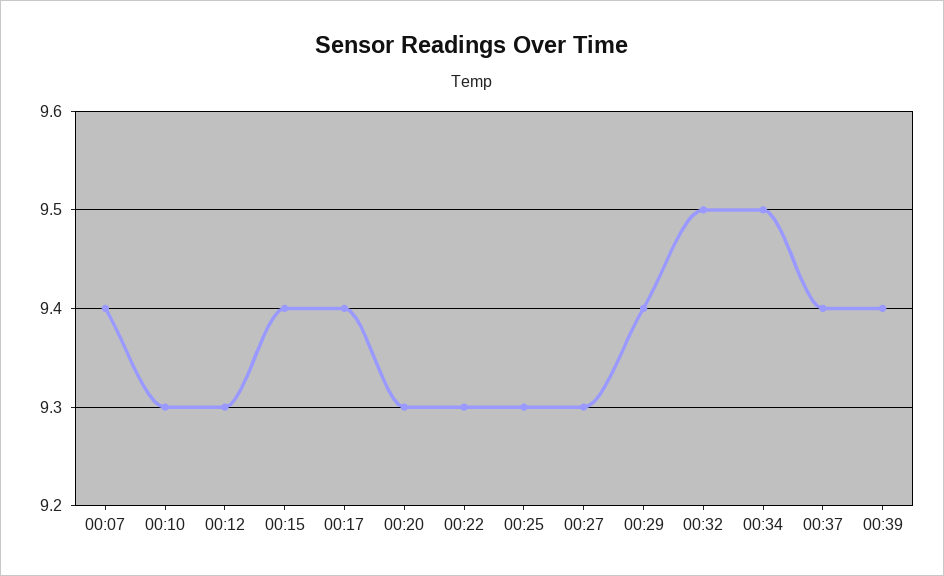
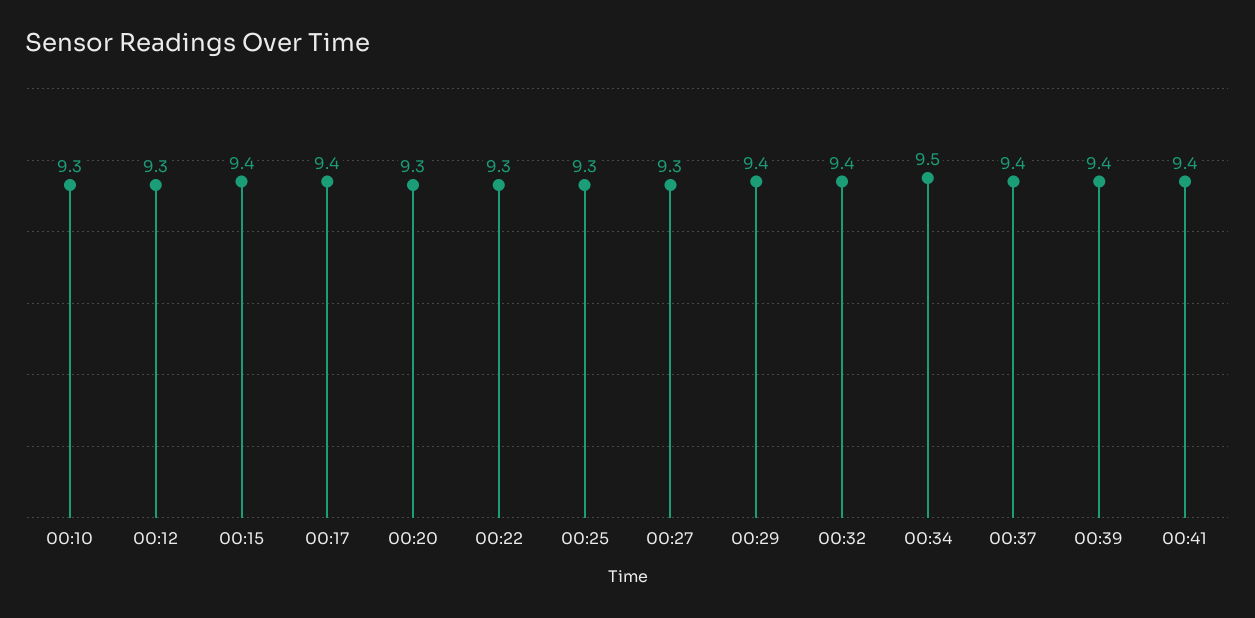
00:07: 9.4 -> none
00:32: 9.5 -> 9.4
00:41: none -> 9.4

